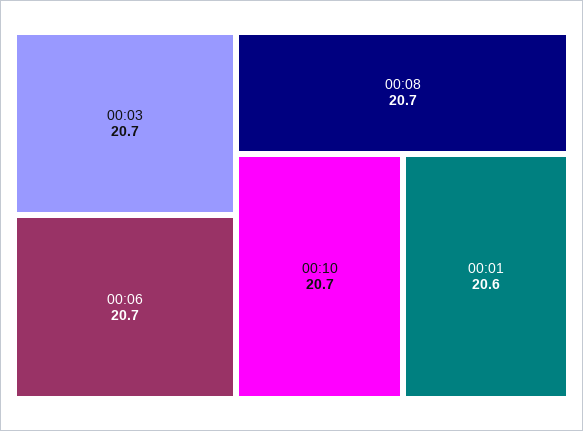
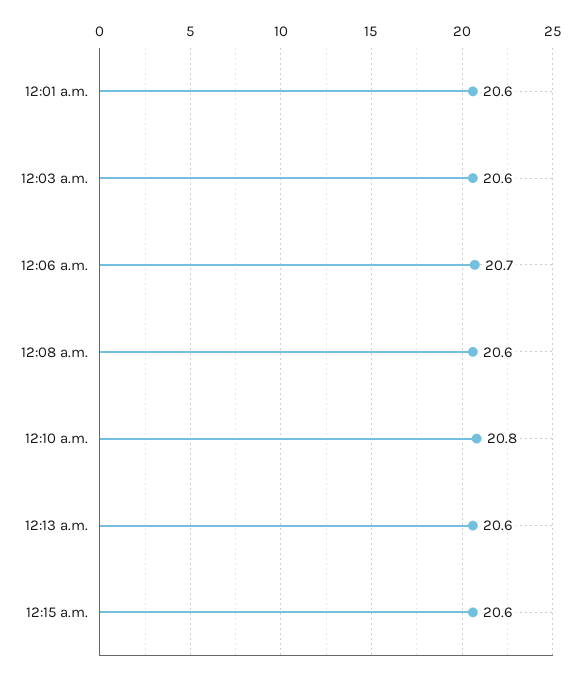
00:03: 20.7 -> 20.6
00:08: 20.7 -> 20.6
00:10: 20.7 -> 20.8
12:13 a.m.: none -> 20.6
12:15 a.m.: none -> 20.6

